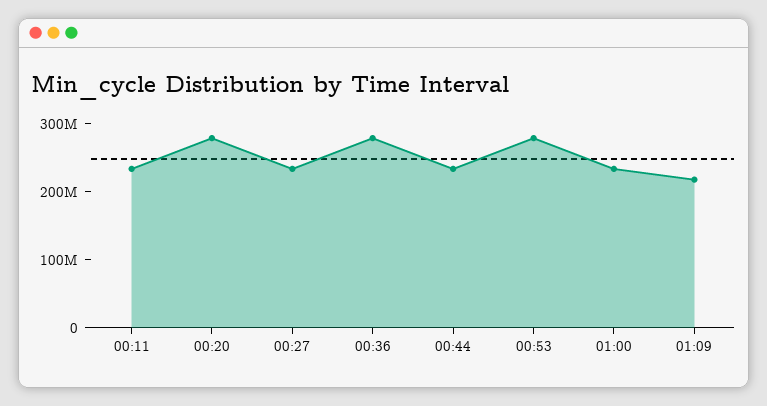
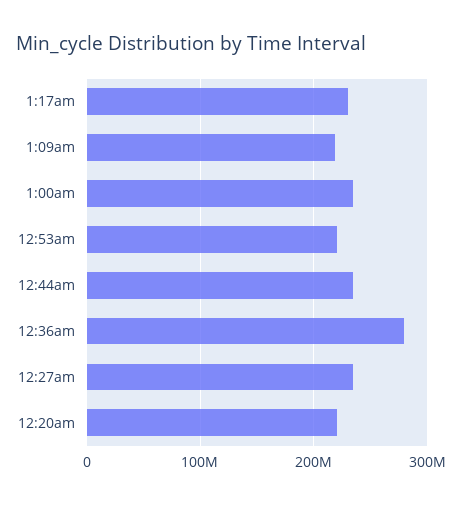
00:11: 240000000 -> none
00:20: 280000000 -> 220000000
00:53: 280000000 -> 220000000
1:17am: none -> 230000000

